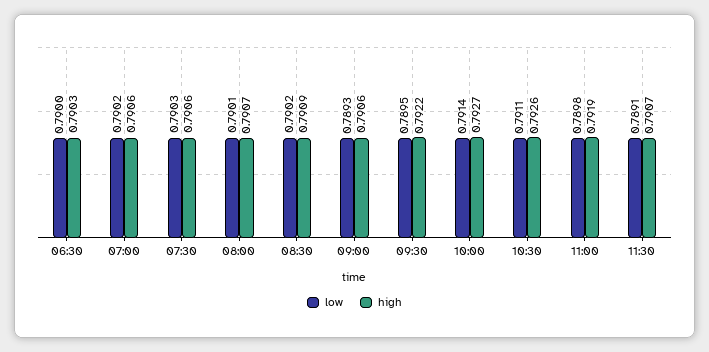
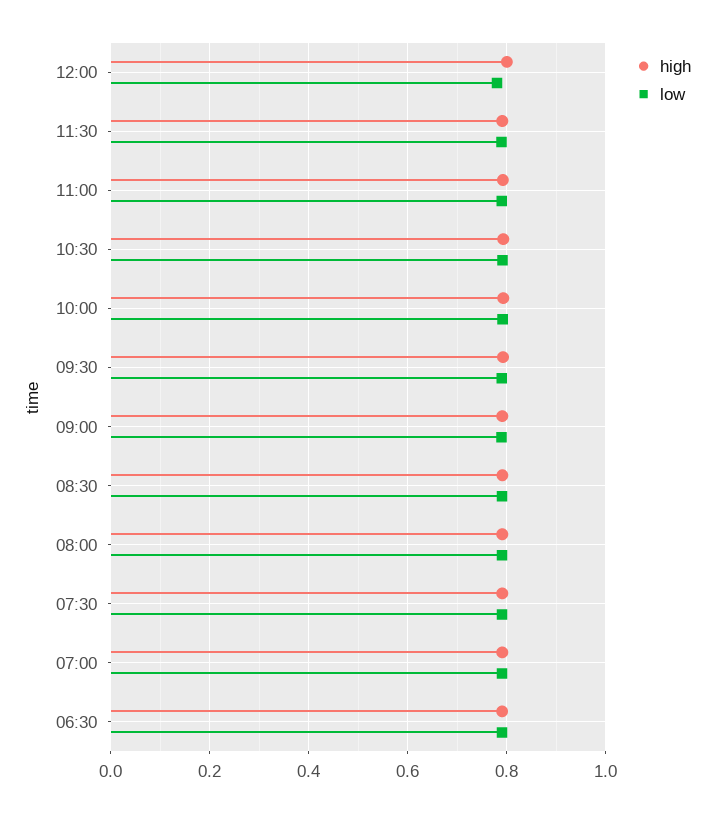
high, 12:00: none -> 0.8
low, 12:00: none -> 0.78

